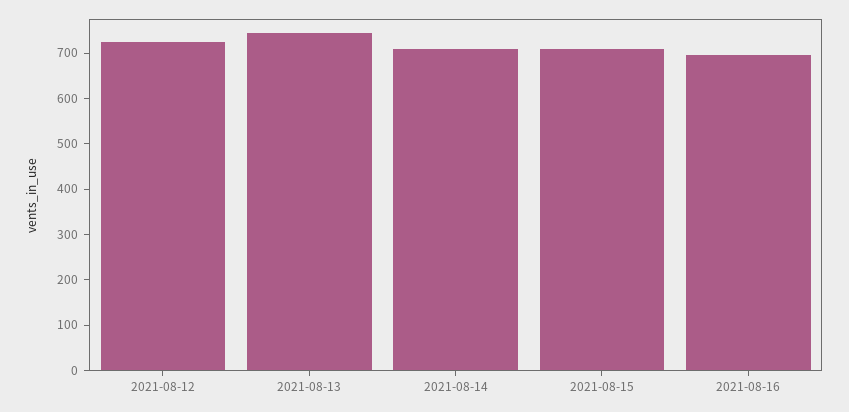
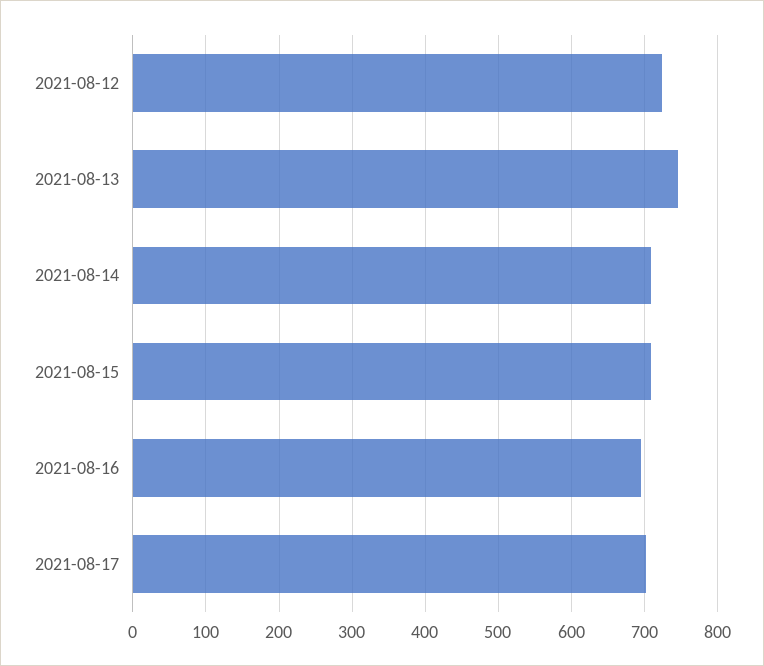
2021-08-17: none -> 700

